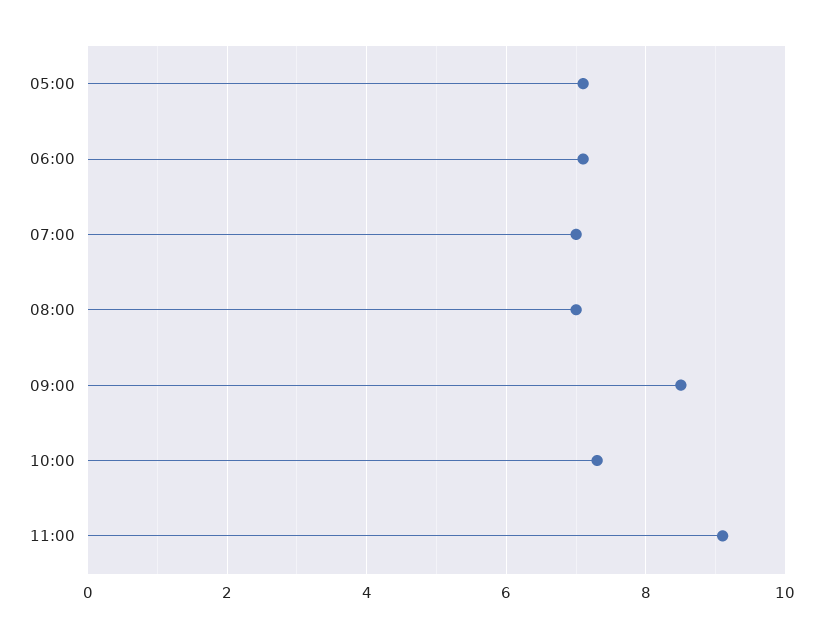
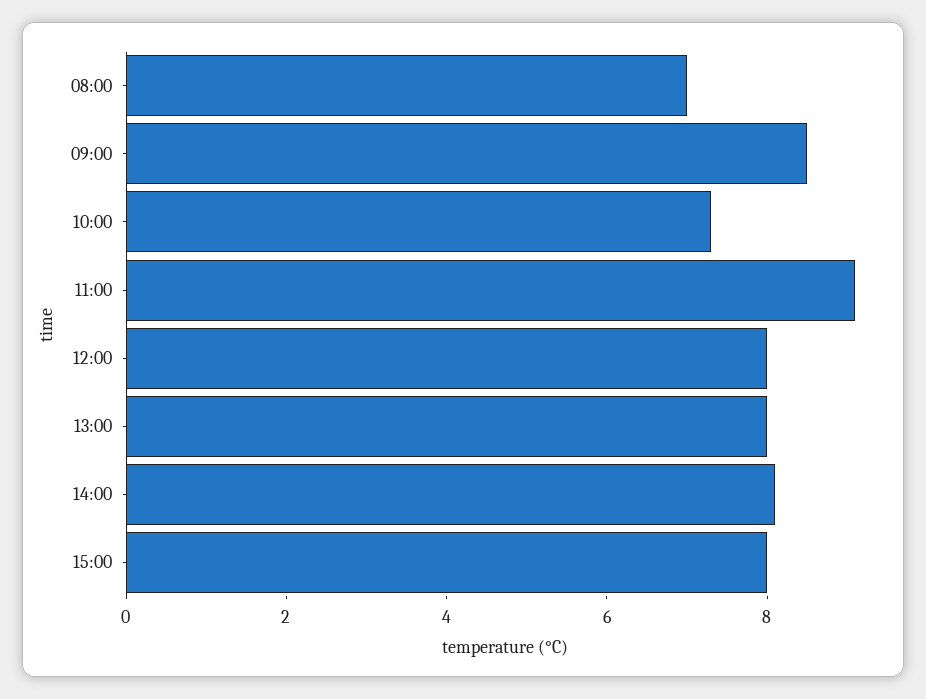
05:00: 7 -> none
06:00: 7 -> none
07:00: 7 -> none
12:00: none -> 8
13:00: none -> 8
14:00: none -> 8
15:00: none -> 8

